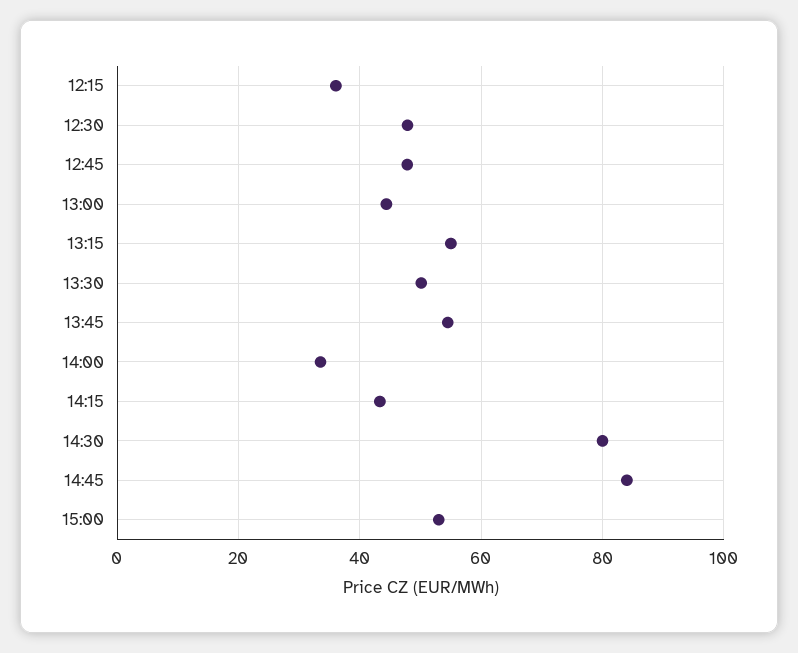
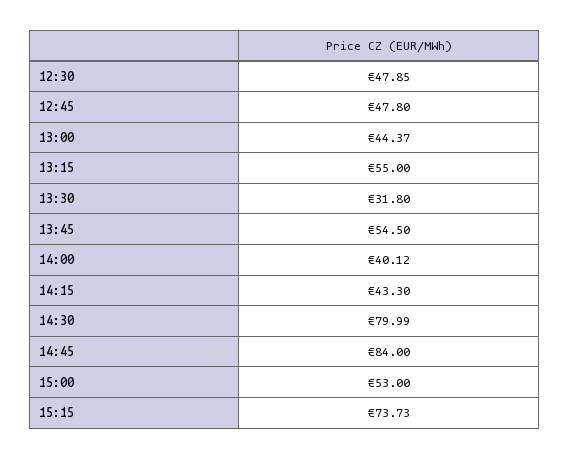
12:15: 36 -> none
13:30: 50 -> 31.8
14:00: 34 -> 40.12
15:15: none -> 73.73

